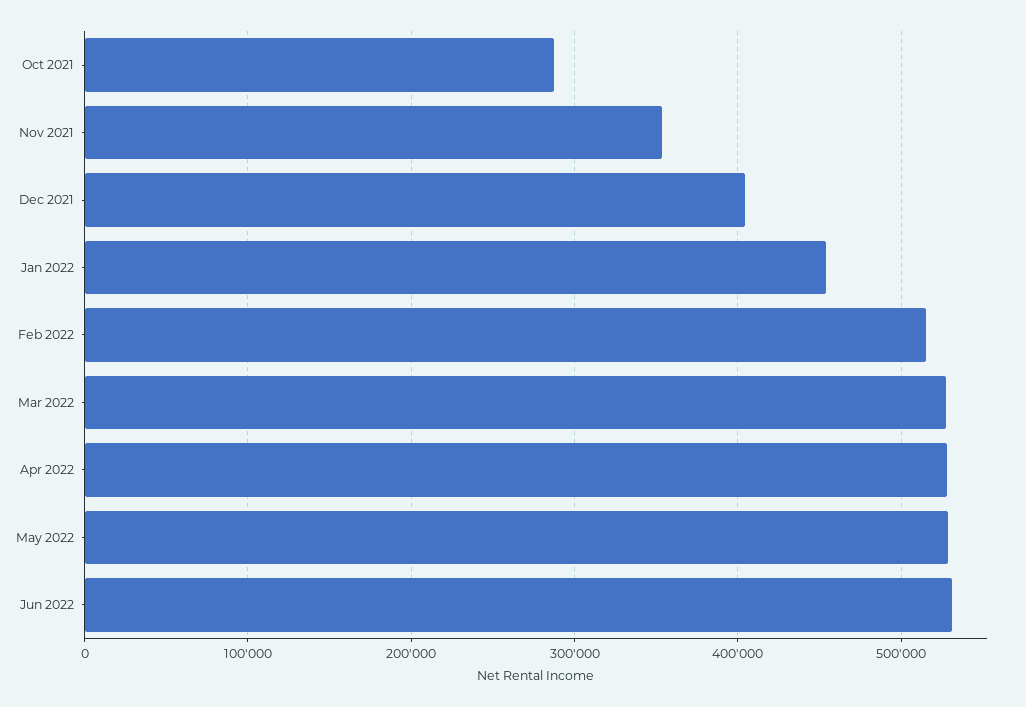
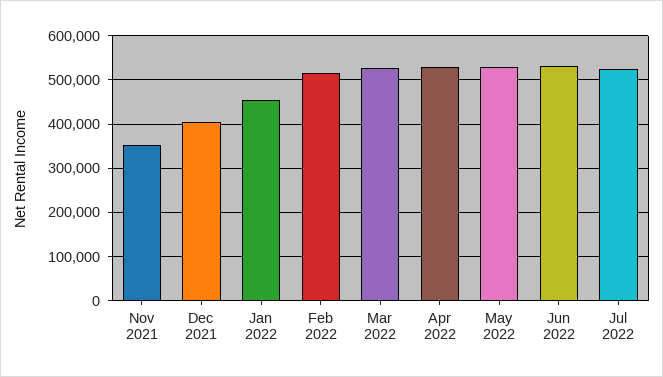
Oct 2021: 290000 -> none
Jul 2022: none -> 520000

